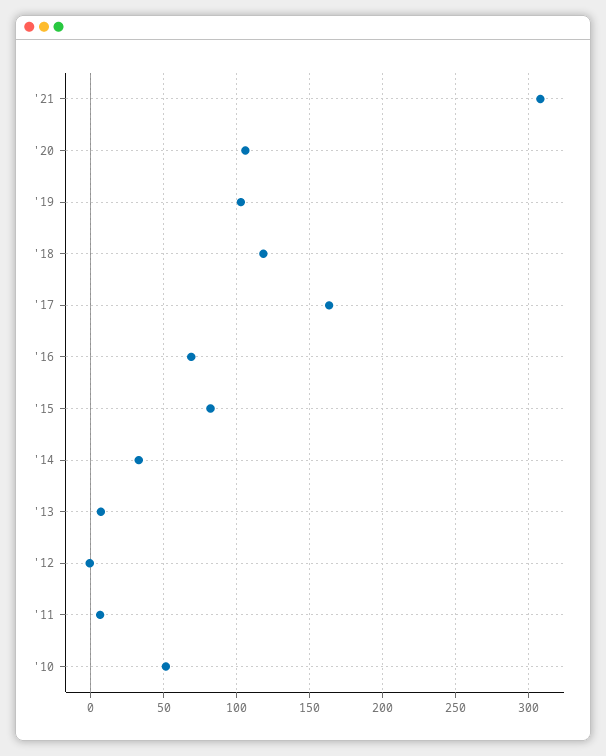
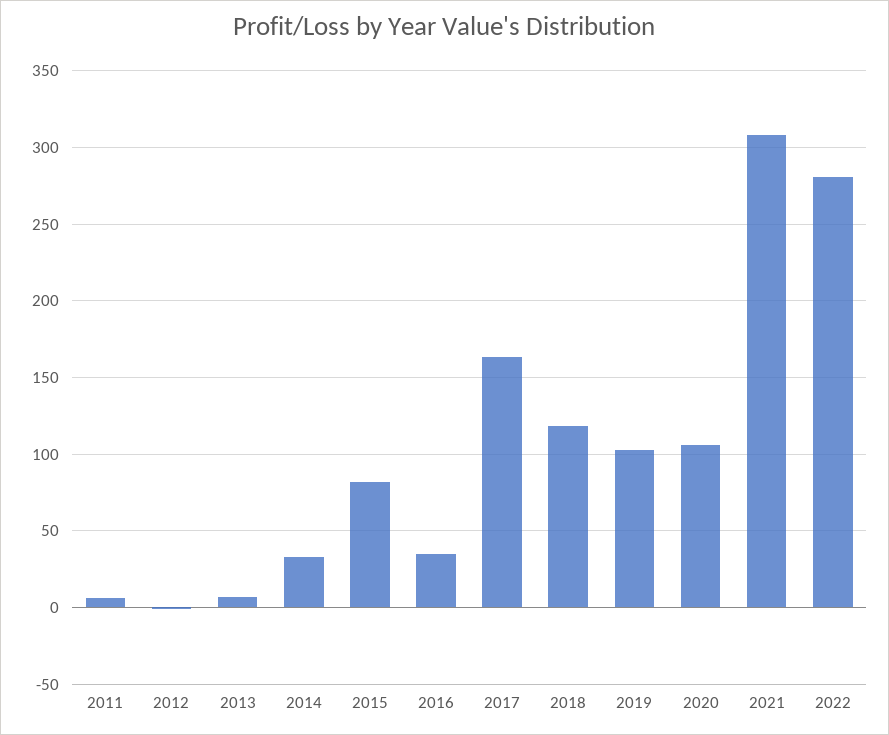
'16: 70 -> 35
'10: 50 -> none
2022: none -> 280

